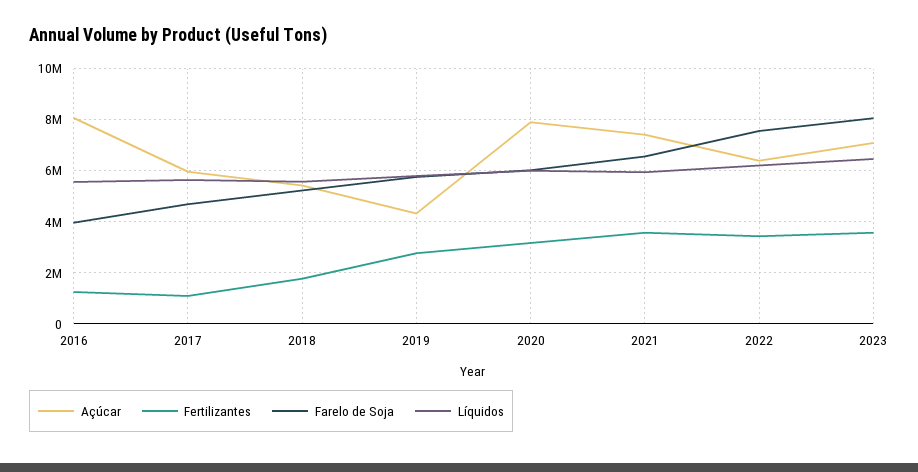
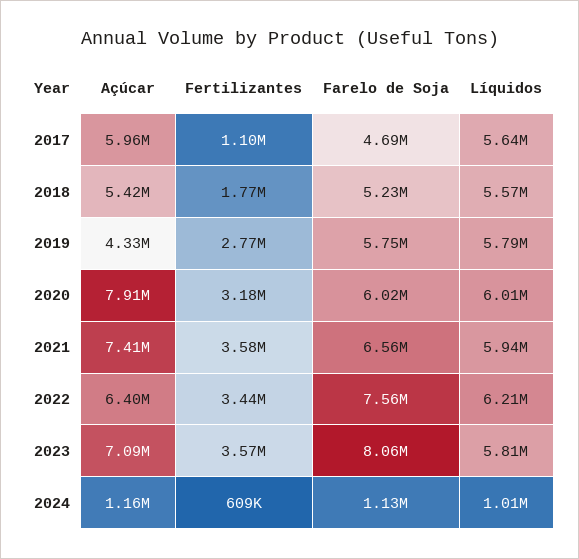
Açúcar, 2016: 8000000 -> none
Fertilizantes, 2016: 1250000 -> none
Farelo de Soja, 2016: 4000000 -> none
Líquidos, 2016: 5500000 -> none
Líquidos, 2023: 6500000 -> 5810000
Açúcar, 2024: none -> 1160000
Fertilizantes, 2024: none -> 609000
Farelo de Soja, 2024: none -> 1130000
Líquidos, 2024: none -> 1010000

